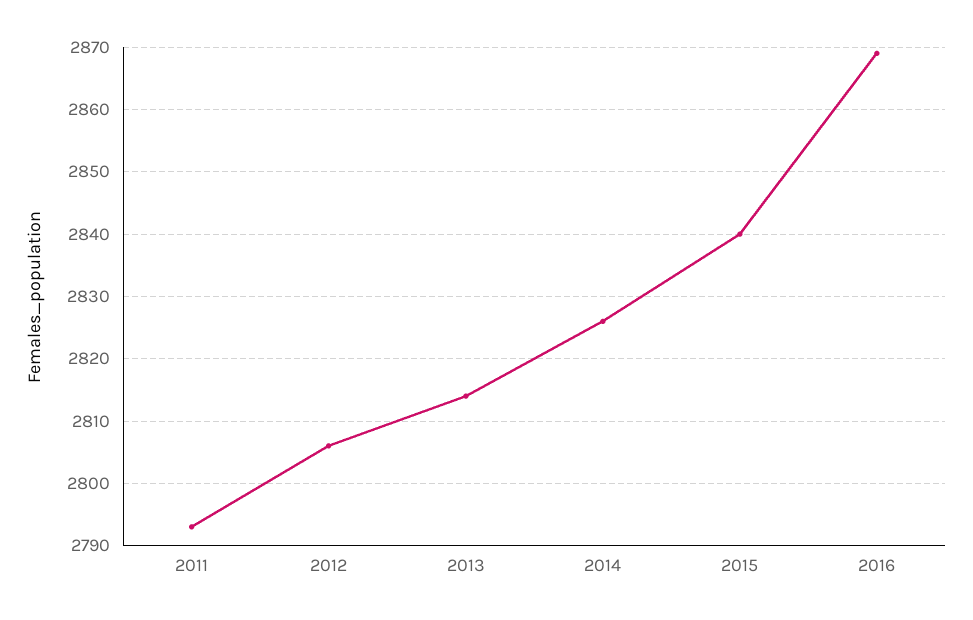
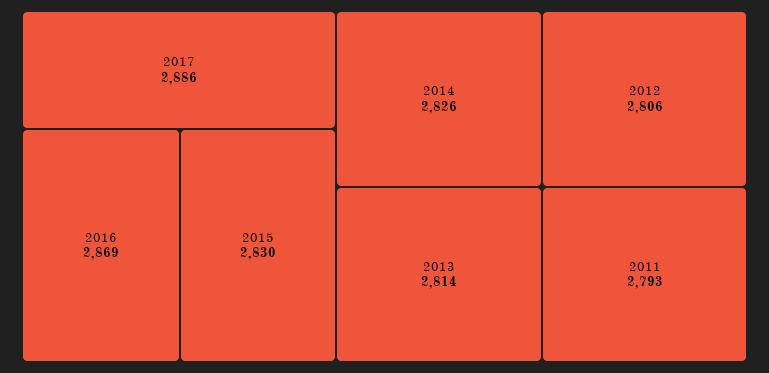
2015: 2840 -> 2830
2017: none -> 2886

